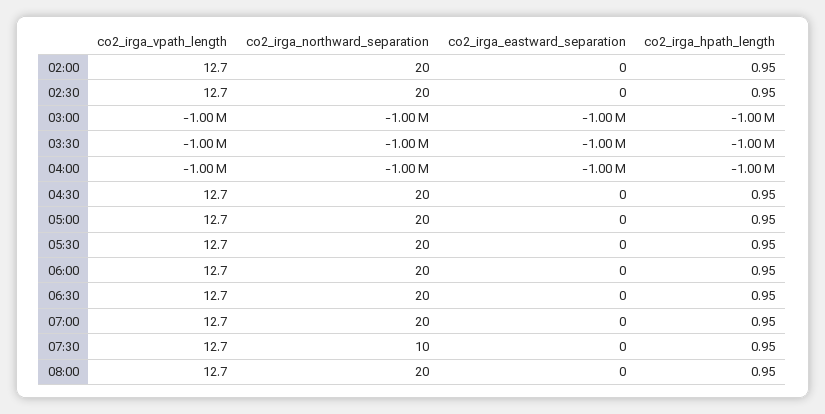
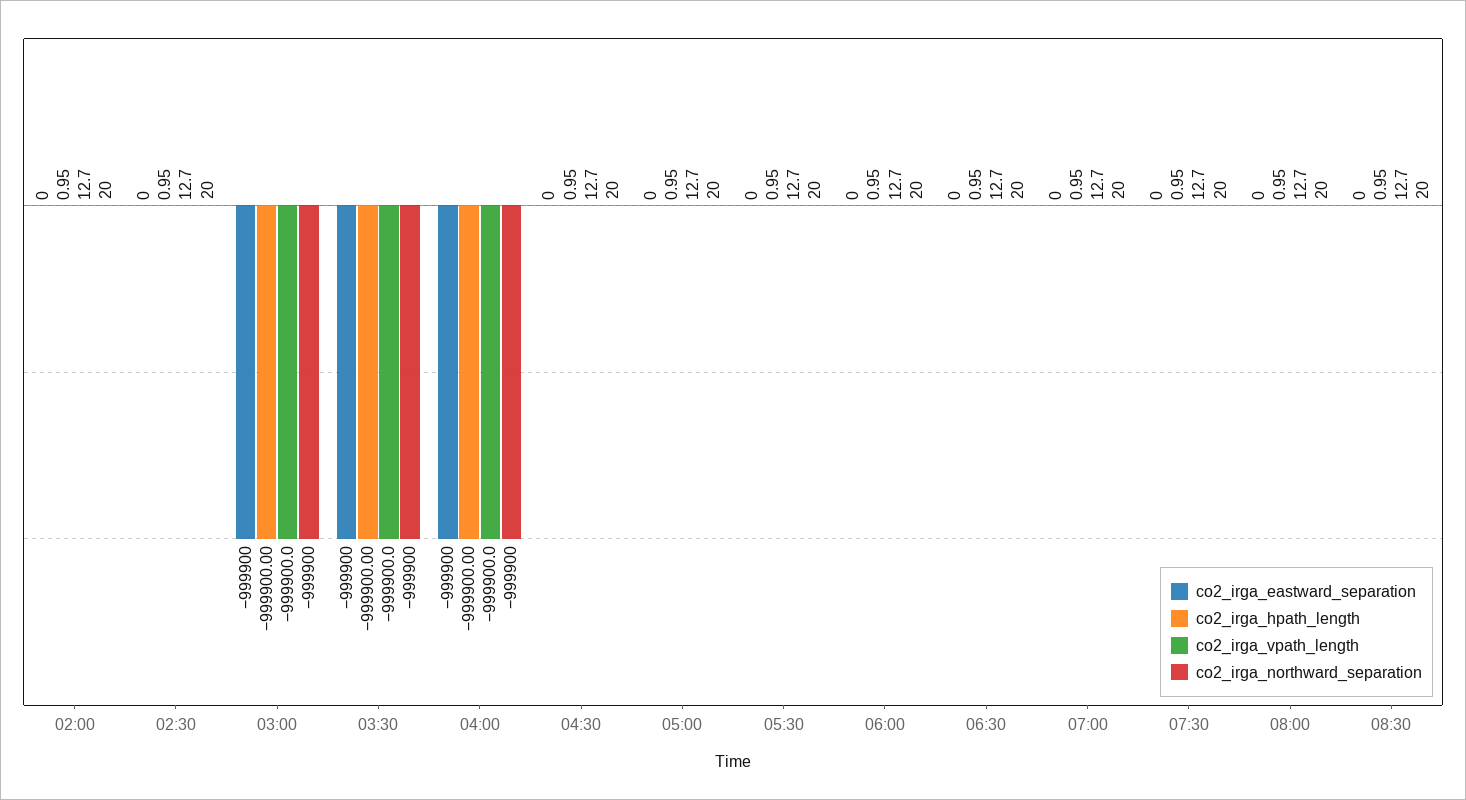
co2_irga_northward_separation, 07:30: 10 -> 20
co2_irga_eastward_separation, 08:30: none -> 0
co2_irga_hpath_length, 08:30: none -> 0.95
co2_irga_vpath_length, 08:30: none -> 12.7
co2_irga_northward_separation, 08:30: none -> 20

